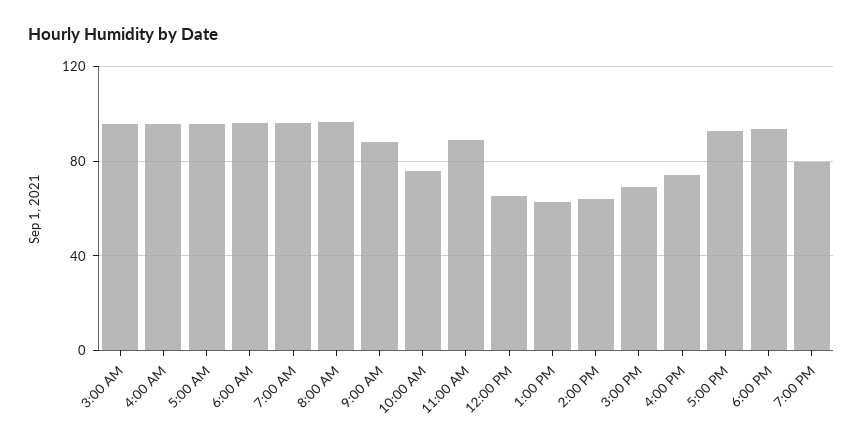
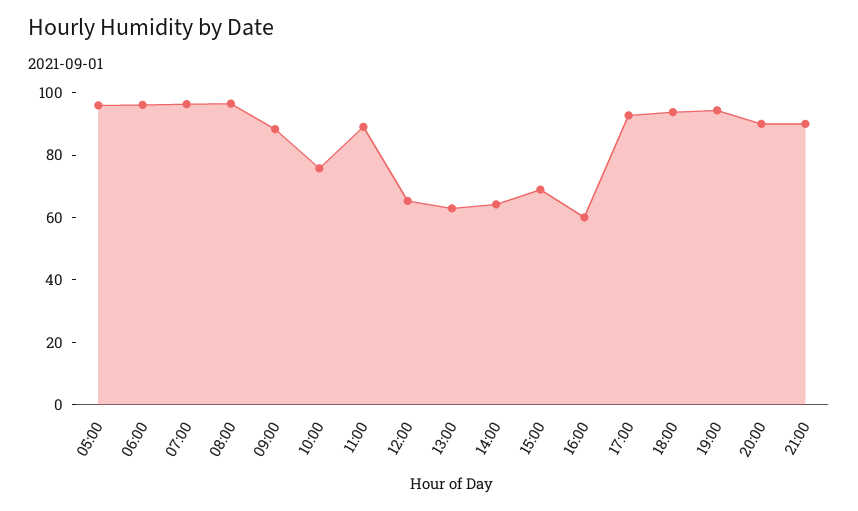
3:00 AM: 95 -> none
4:00 AM: 95 -> none
4:00 PM: 75 -> 60
7:00 PM: 80 -> 95
20:00: none -> 90
21:00: none -> 90

